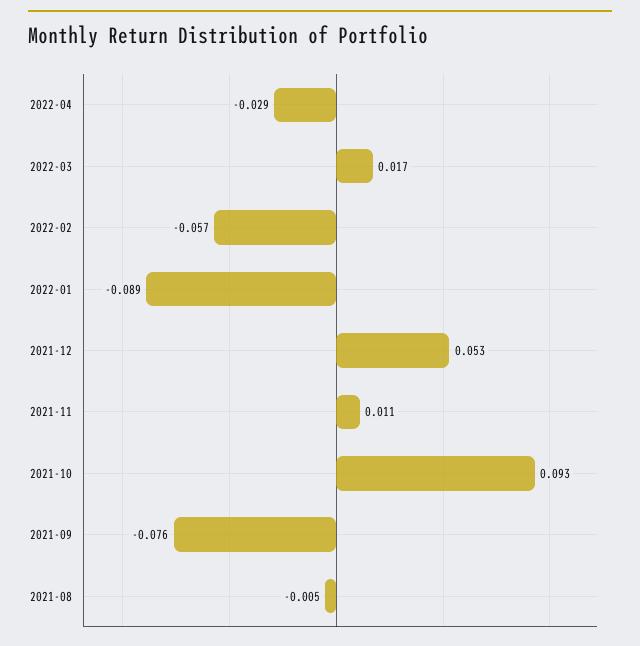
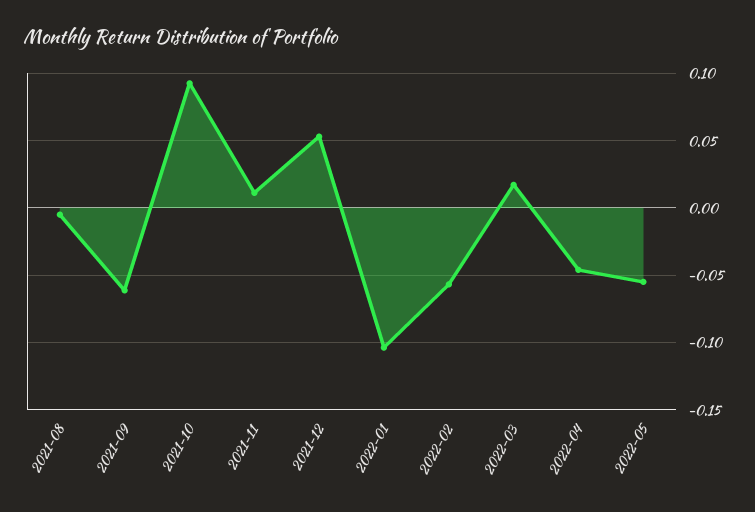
2022-04: -0.029 -> -0.045
2022-01: -0.089 -> -0.105
2021-09: -0.076 -> -0.06
2022-05: none -> -0.055

